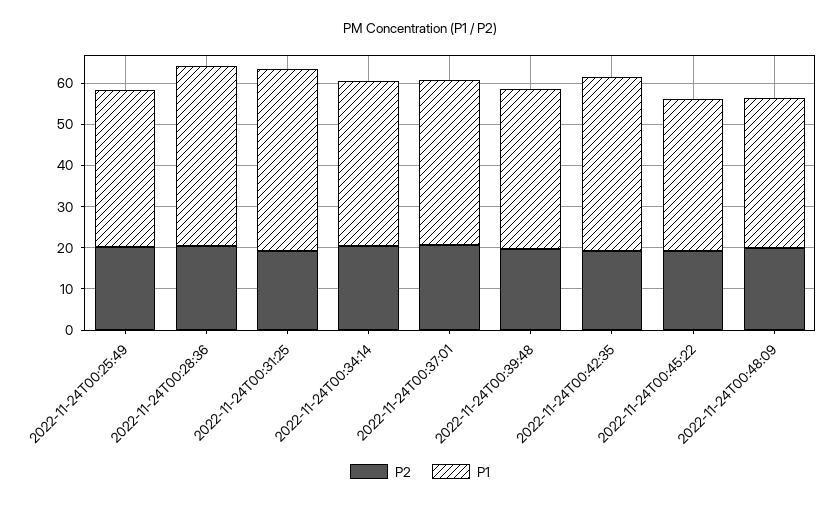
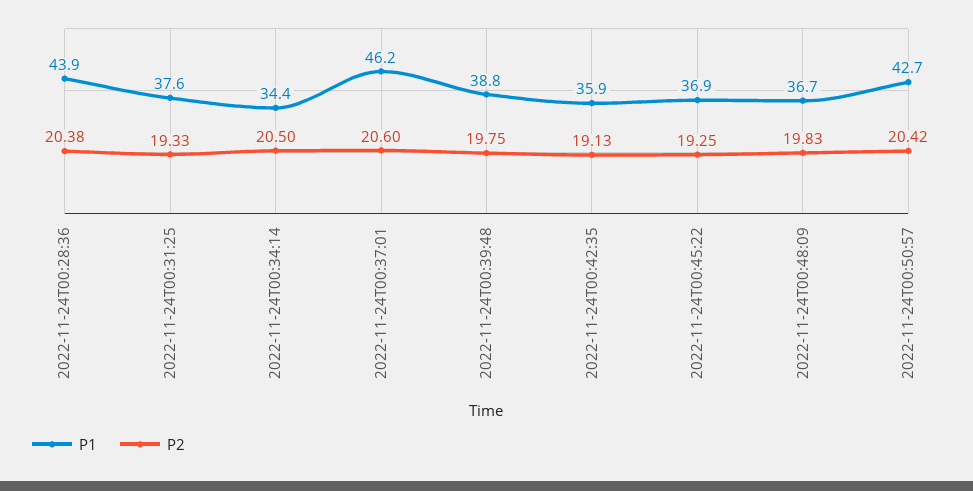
P2, 2022-11-24T00:25:49: 20 -> none
P1, 2022-11-24T00:25:49: 38 -> none
P1, 2022-11-24T00:31:25: 44 -> 37.6
P1, 2022-11-24T00:34:14: 40 -> 34.4
P1, 2022-11-24T00:37:01: 40 -> 46.2
P1, 2022-11-24T00:42:35: 42 -> 35.9
P1, 2022-11-24T00:50:57: none -> 42.7
P2, 2022-11-24T00:50:57: none -> 20.42

